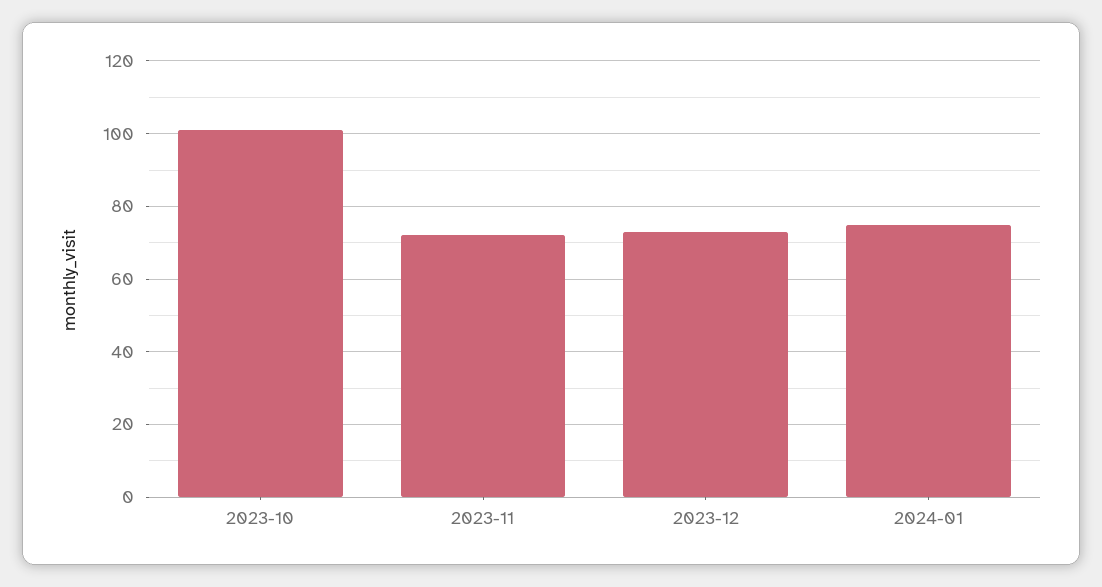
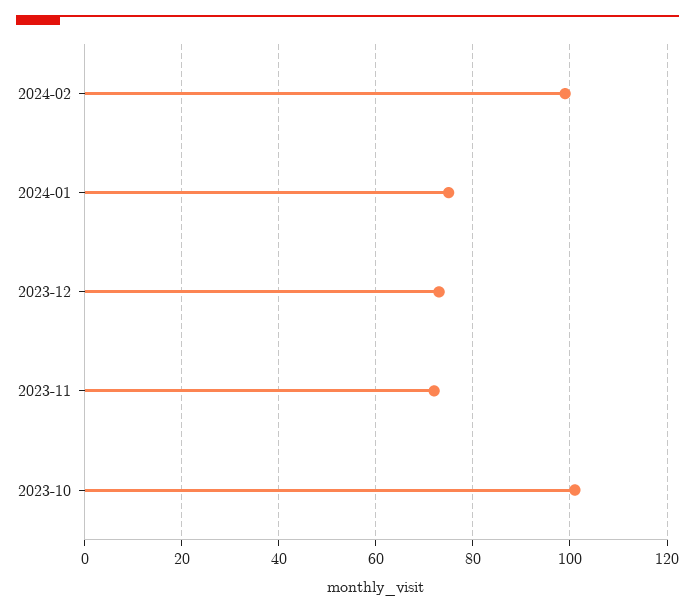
2024-02: none -> 100

